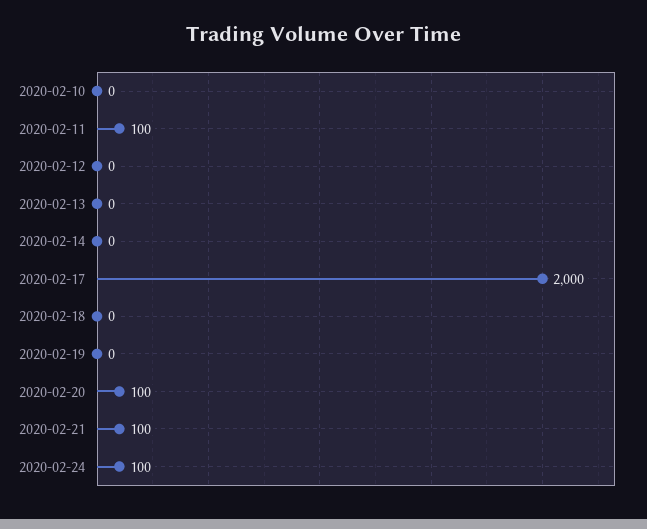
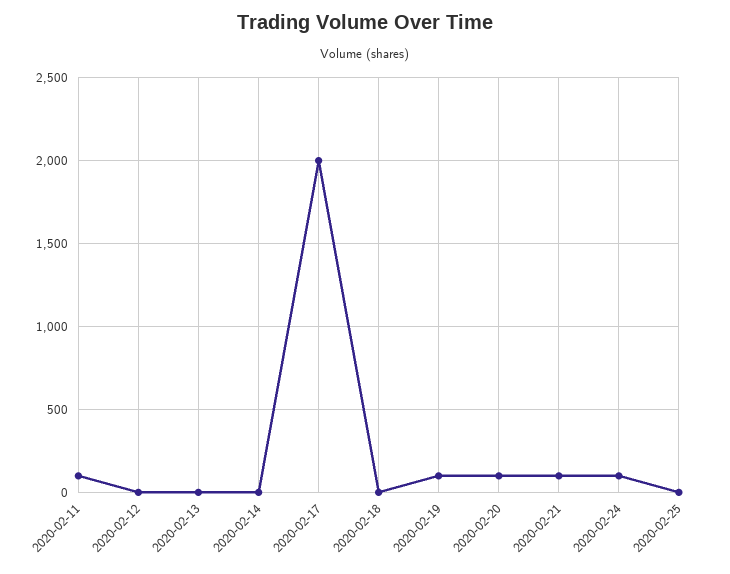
2020-02-10: 0 -> none
2020-02-19: 0 -> 100
2020-02-25: none -> 0

